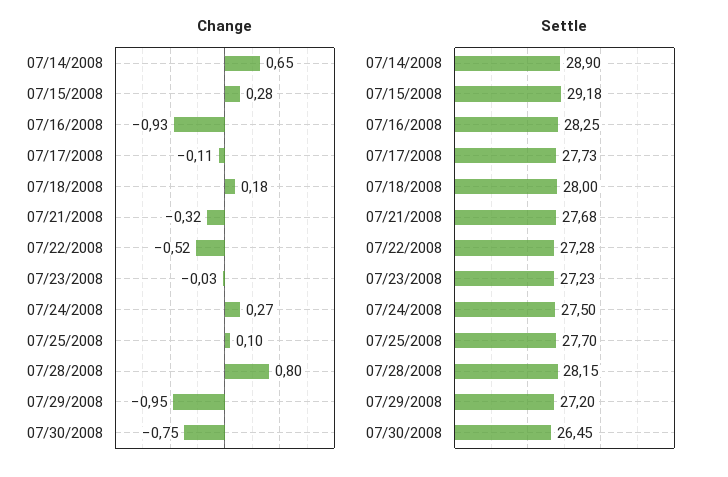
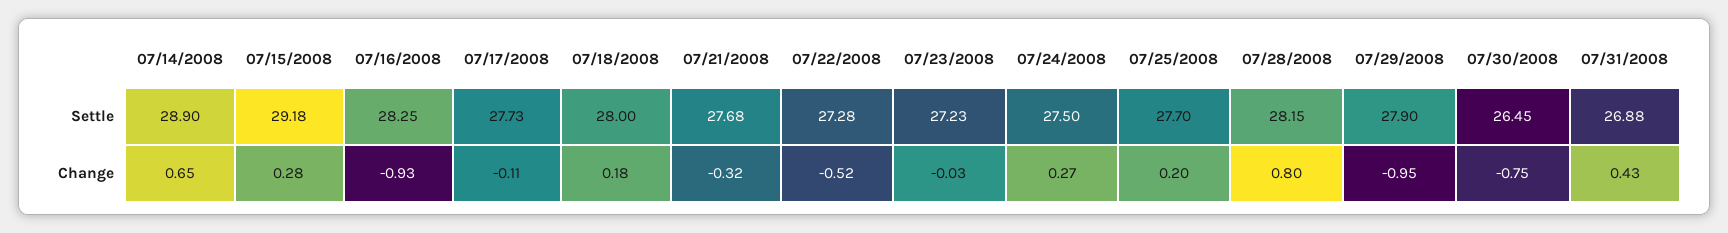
Change, 07/25/2008: 0.1 -> 0.2
Settle, 07/29/2008: 27.2 -> 27.9
Settle, 07/31/2008: none -> 26.88
Change, 07/31/2008: none -> 0.43

